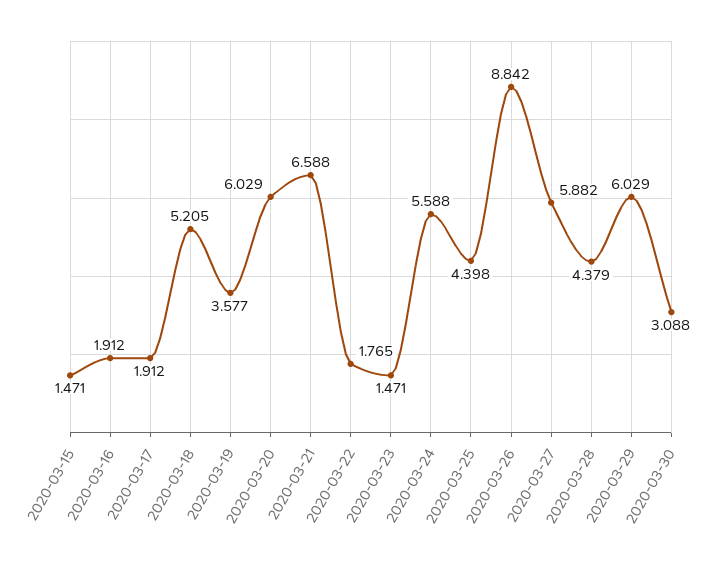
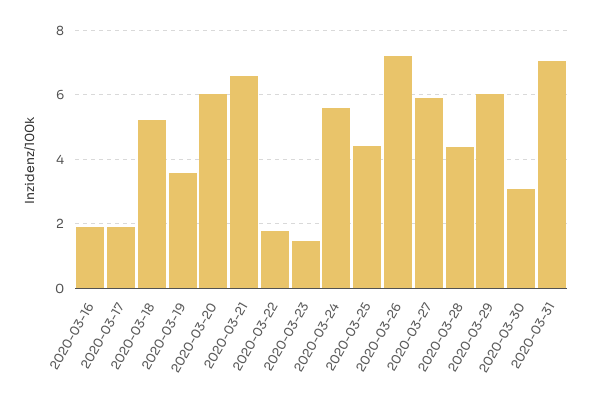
2020-03-15: 1.471 -> none
2020-03-26: 8.842 -> 7.2
2020-03-31: none -> 7

